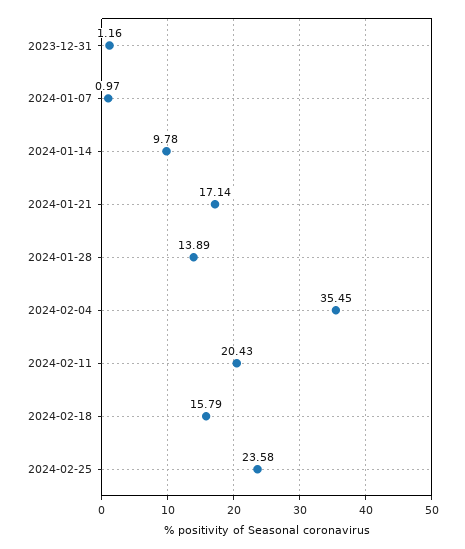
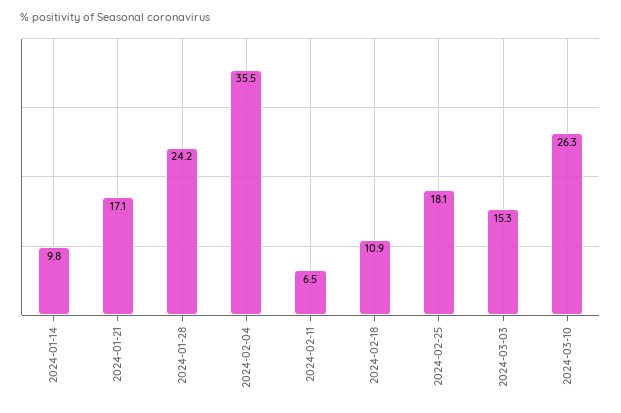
2023-12-31: 1.16 -> none
2024-01-07: 0.97 -> none
2024-01-28: 13.89 -> 24.2
2024-02-11: 20.43 -> 6.5
2024-02-18: 15.79 -> 10.9
2024-02-25: 23.58 -> 18.1
2024-03-03: none -> 15.3
2024-03-10: none -> 26.3

